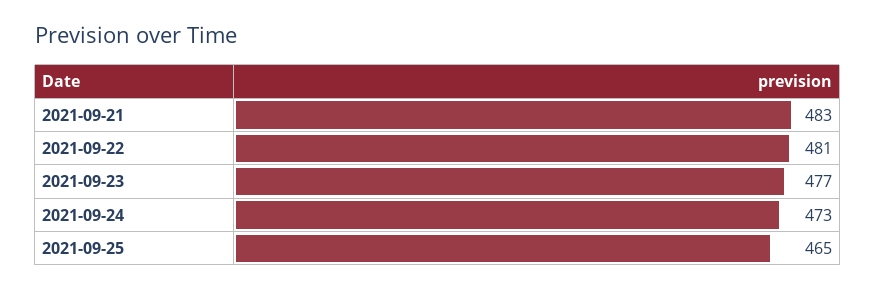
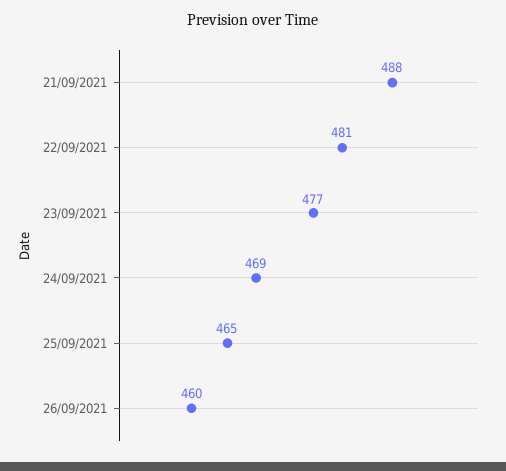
2021-09-21: 483 -> 488
2021-09-24: 473 -> 469
26/09/2021: none -> 460

